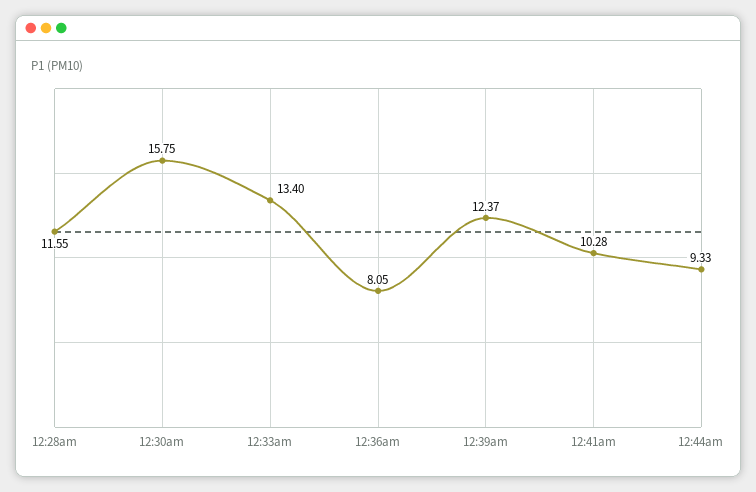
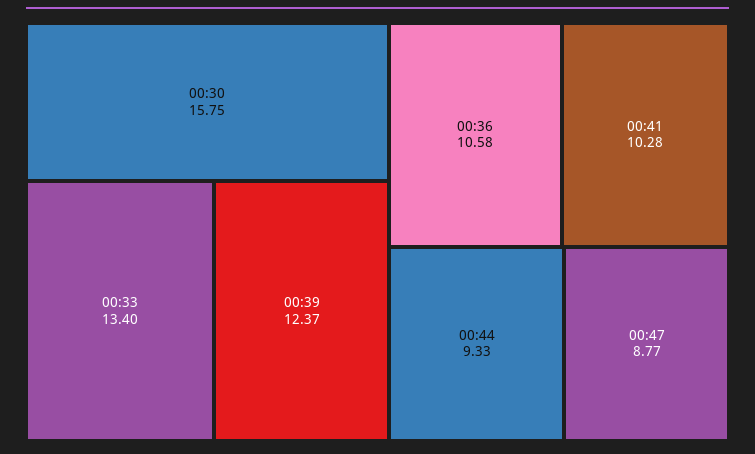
12:28am: 11.55 -> none
12:36am: 8.05 -> 10.58
00:47: none -> 8.77

